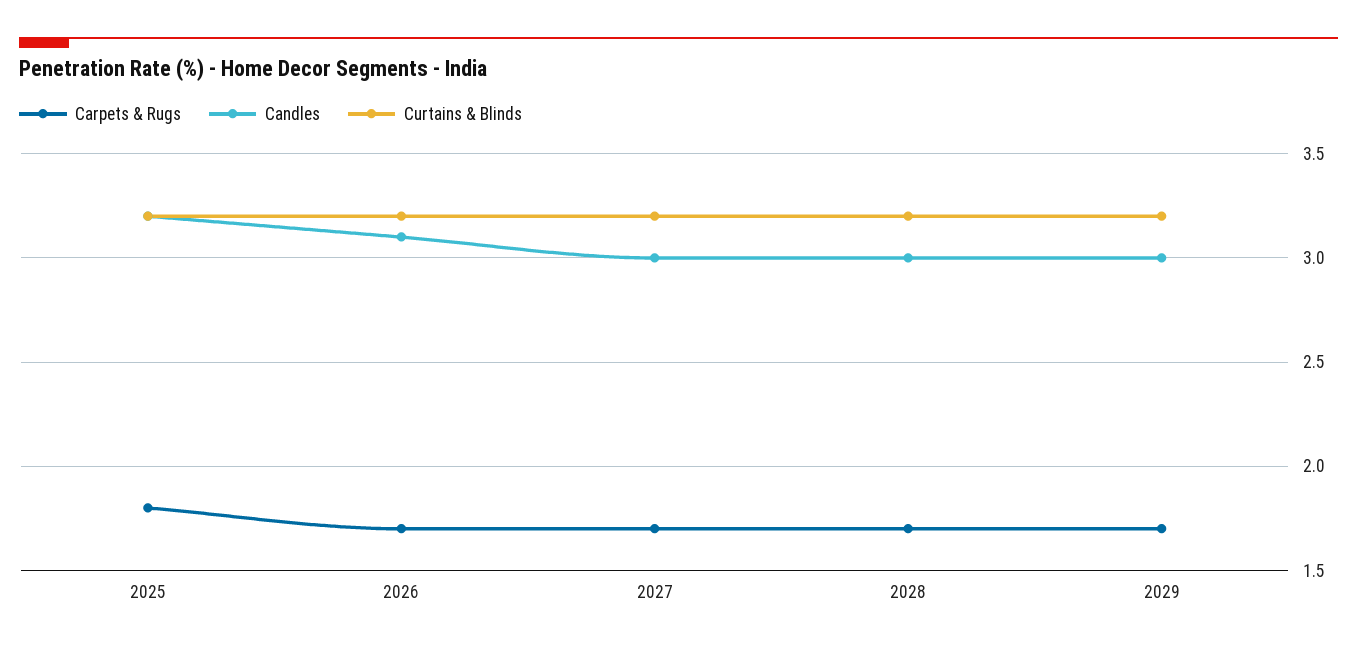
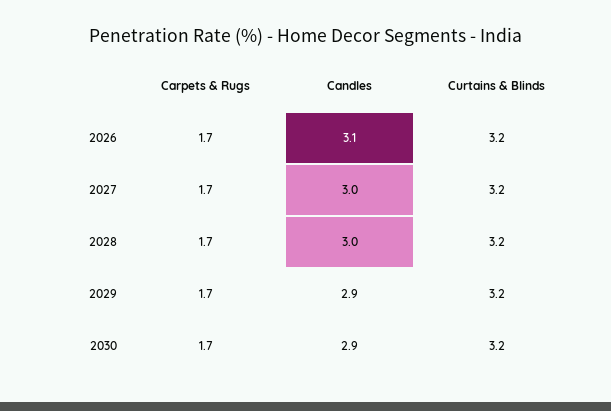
Carpets & Rugs, 2025: 1.8 -> none
Candles, 2025: 3.2 -> none
Curtains & Blinds, 2025: 3.2 -> none
Candles, 2029: 3 -> 2.9
Carpets & Rugs, 2030: none -> 1.7
Candles, 2030: none -> 2.9
Curtains & Blinds, 2030: none -> 3.2

